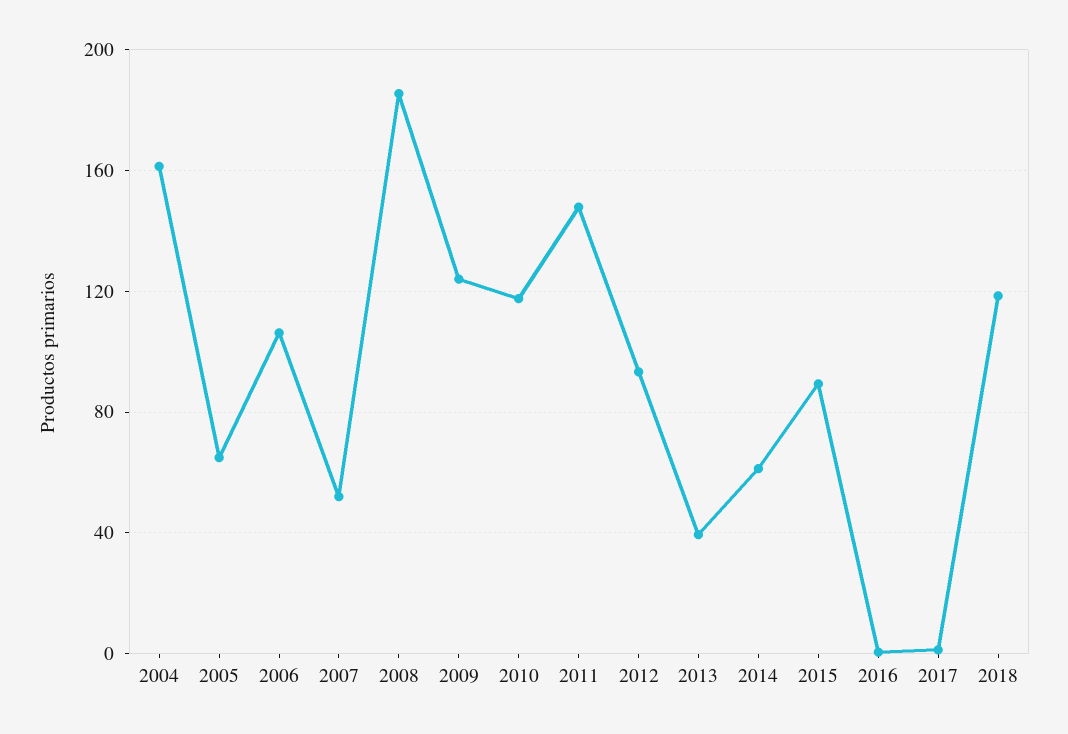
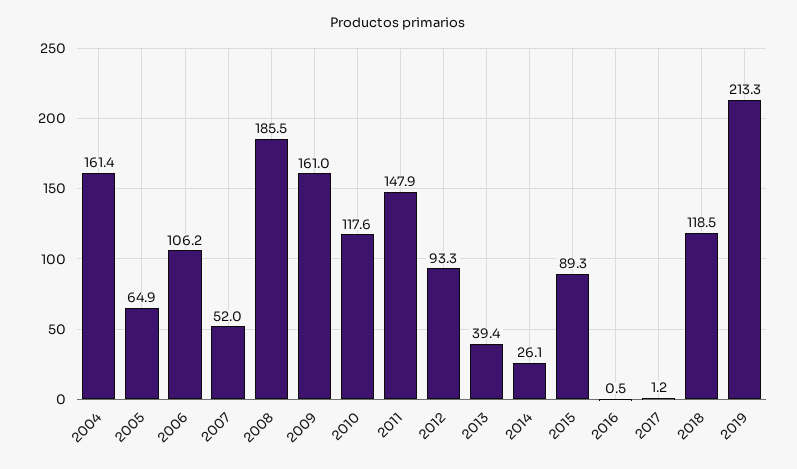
2009: 125 -> 161
2014: 60 -> 26.1
2019: none -> 213.3

